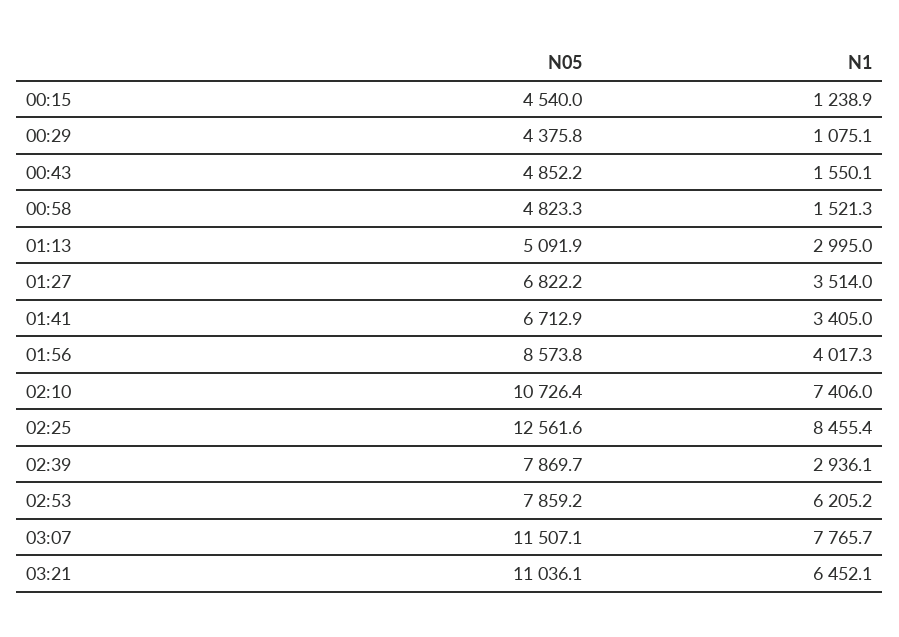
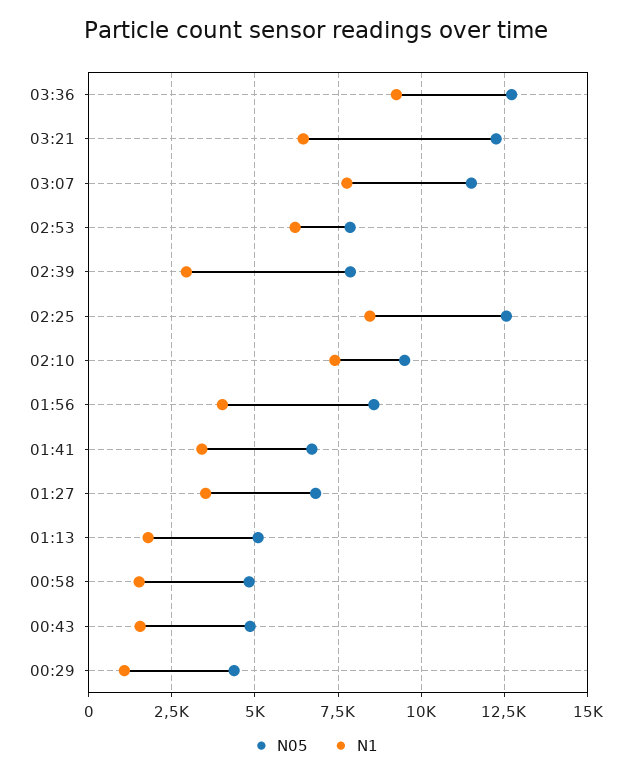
N05, 00:15: 4540 -> none
N1, 00:15: 1238.9 -> none
N1, 01:13: 2995 -> 1750
N05, 02:10: 10726.4 -> 9500
N05, 03:21: 11036.1 -> 12250
N05, 03:36: none -> 12750
N1, 03:36: none -> 9250

